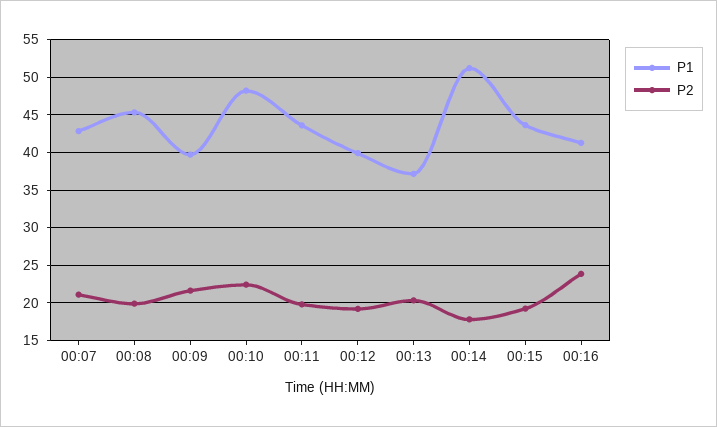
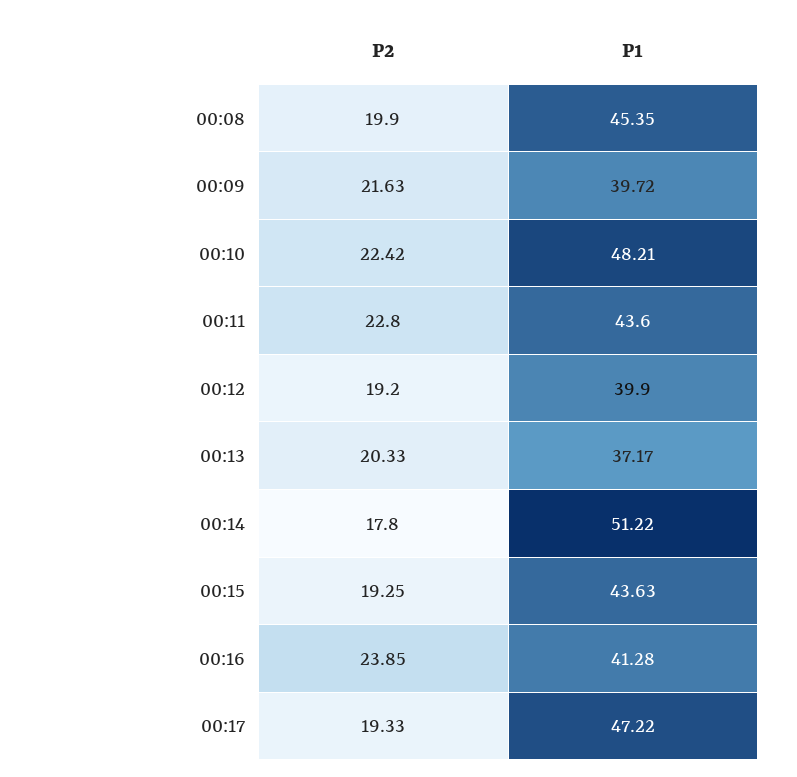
P1, 00:07: 43 -> none
P2, 00:07: 21 -> none
P2, 00:11: 20 -> 22.8
P2, 00:17: none -> 19.33
P1, 00:17: none -> 47.22

